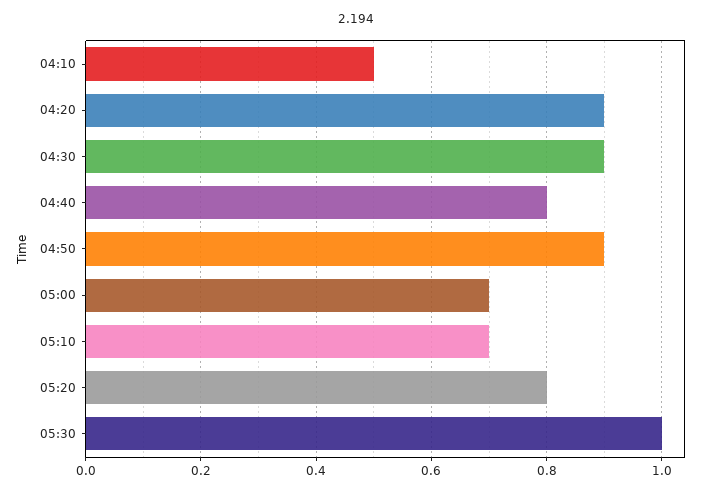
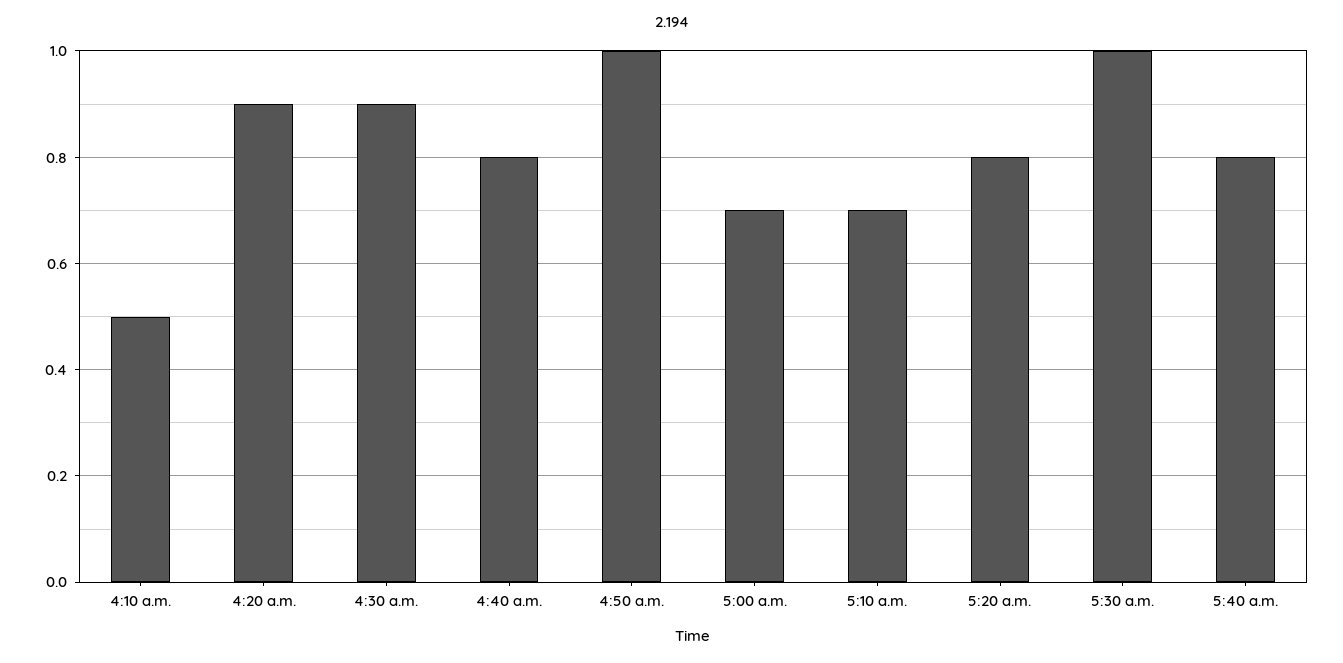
04:50: 0.9 -> 1
5:40 a.m.: none -> 0.8

